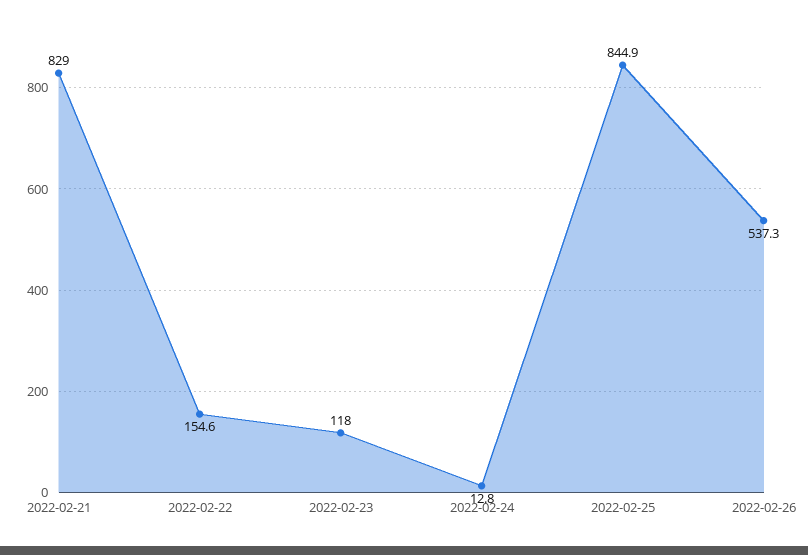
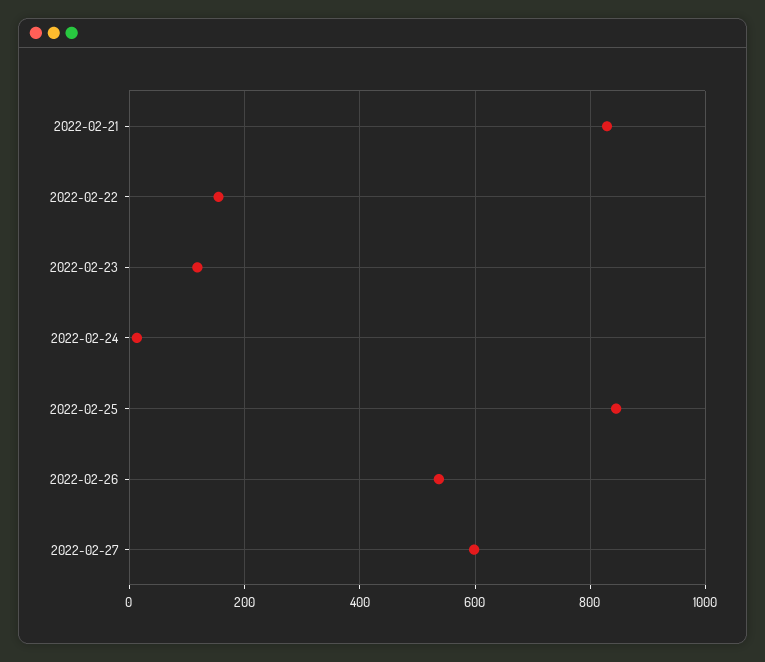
2022-02-27: none -> 600

